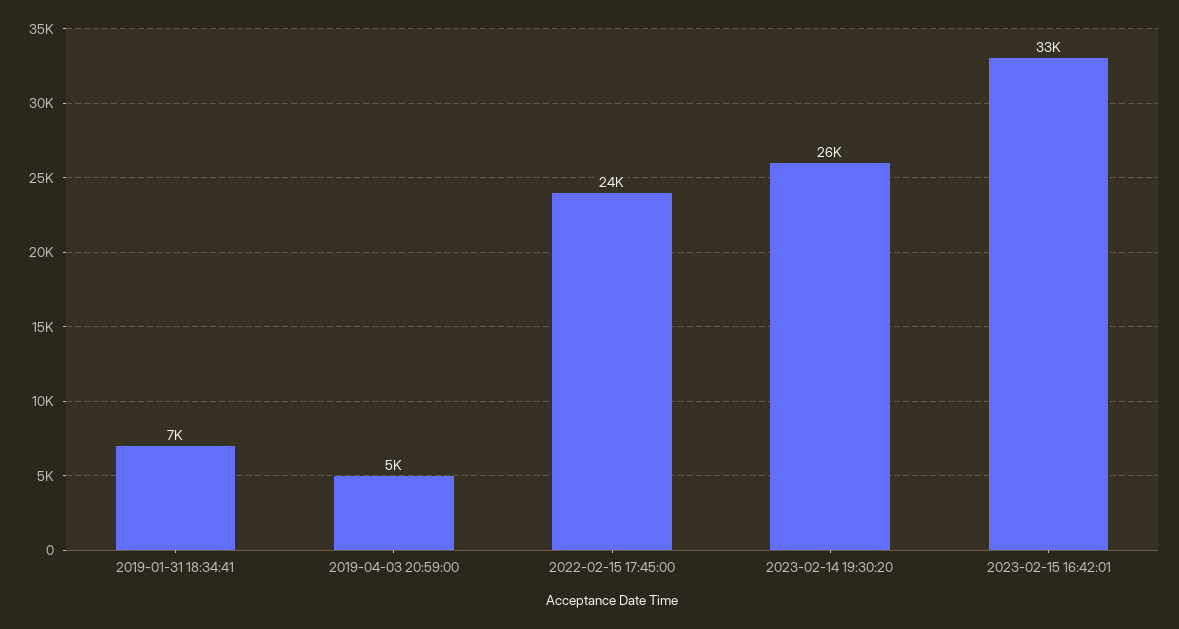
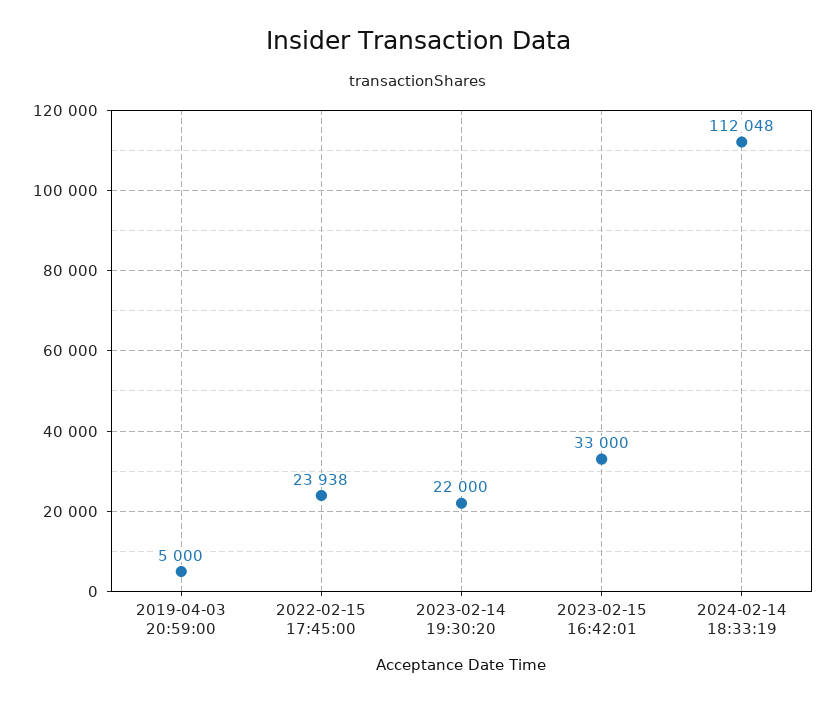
2019-01-31 18:34:41: 7000 -> none
2023-02-14 19:30:20: 26000 -> 22000
2024-02-14 18:33:19: none -> 112048

